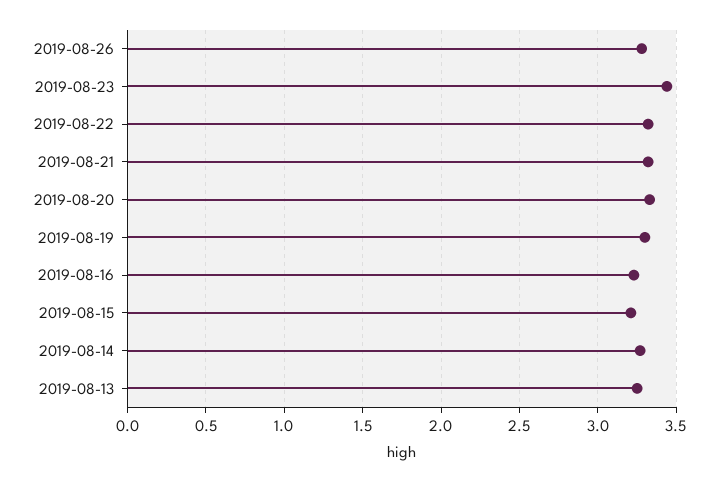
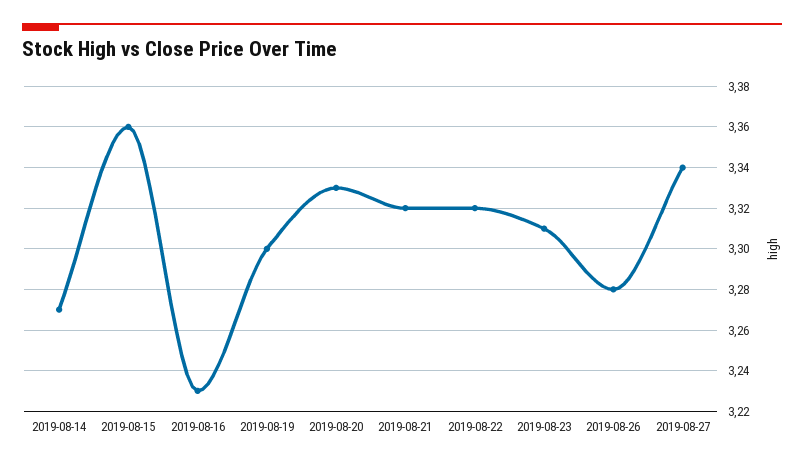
2019-08-23: 3.45 -> 3.31
2019-08-15: 3.2 -> 3.36
2019-08-13: 3.25 -> none
2019-08-27: none -> 3.34

